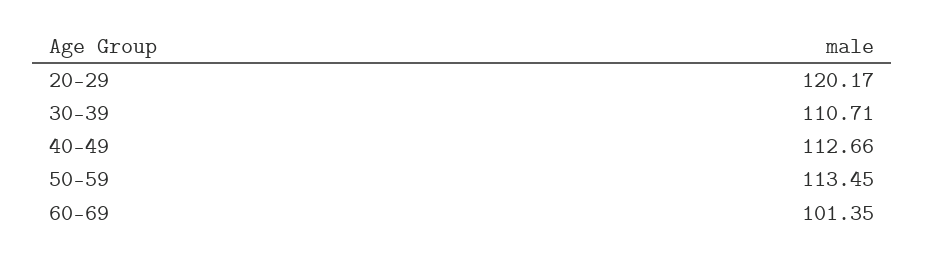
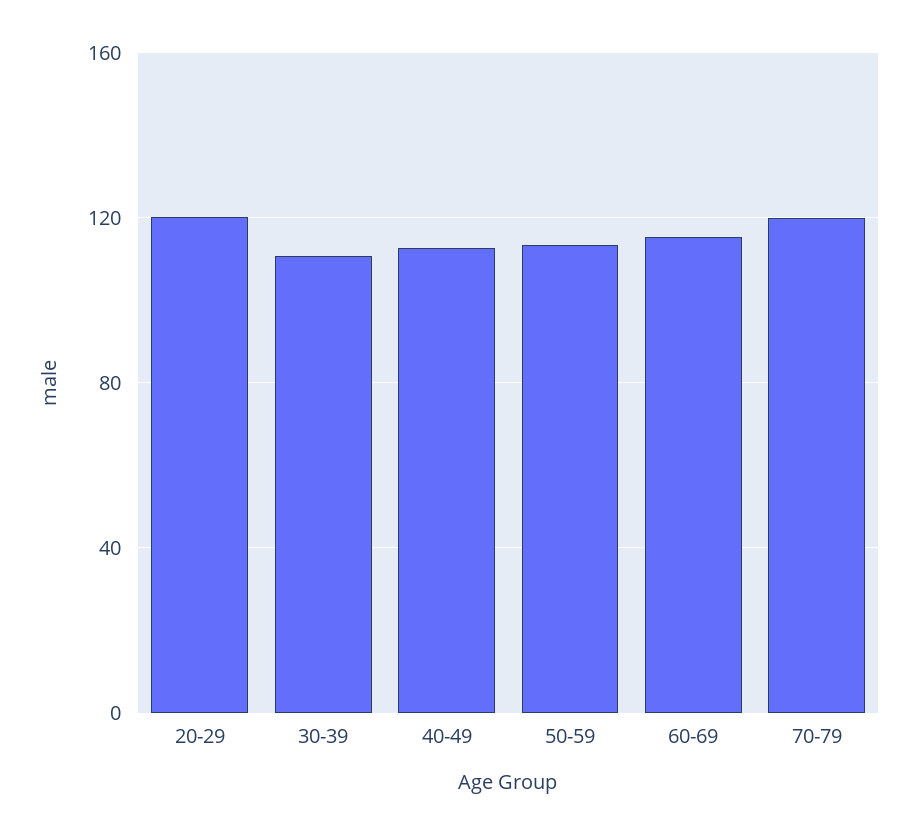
60-69: 101.35 -> 115
70-79: none -> 120

